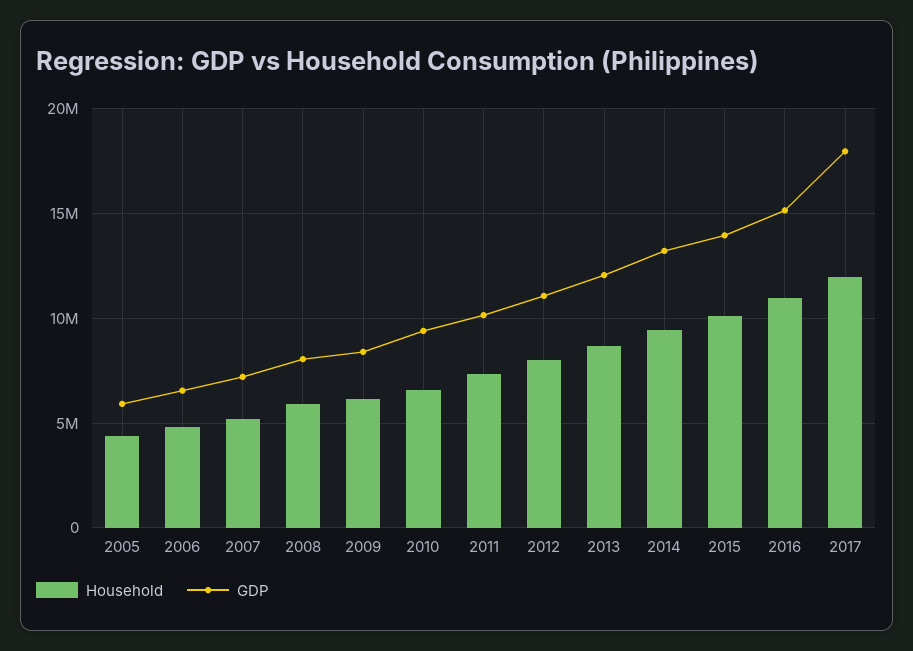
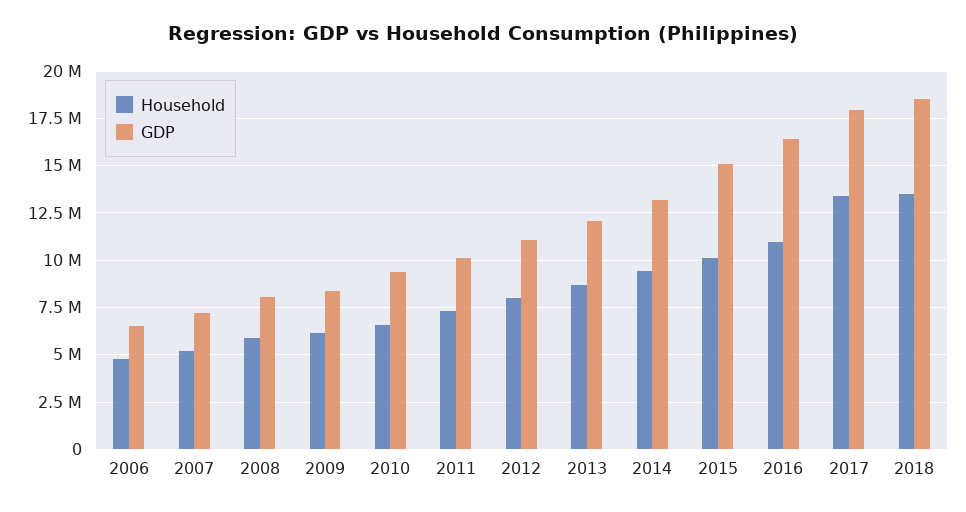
Household, 2005: 4500000 -> none
GDP, 2005: 6000000 -> none
GDP, 2015: 14000000 -> 15000000
GDP, 2016: 15000000 -> 16500000
Household, 2017: 12000000 -> 13500000
Household, 2018: none -> 13500000
GDP, 2018: none -> 18500000

